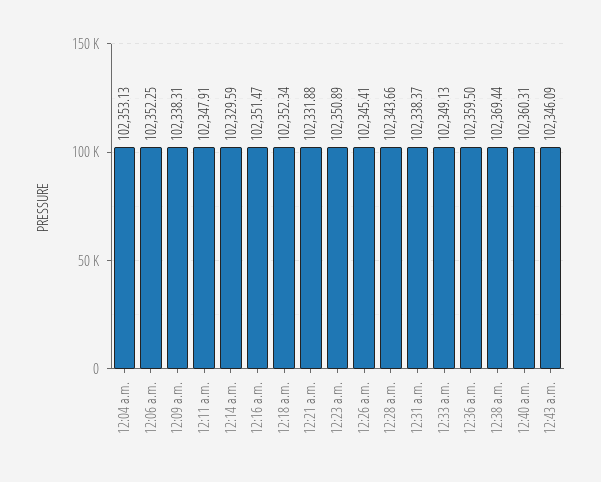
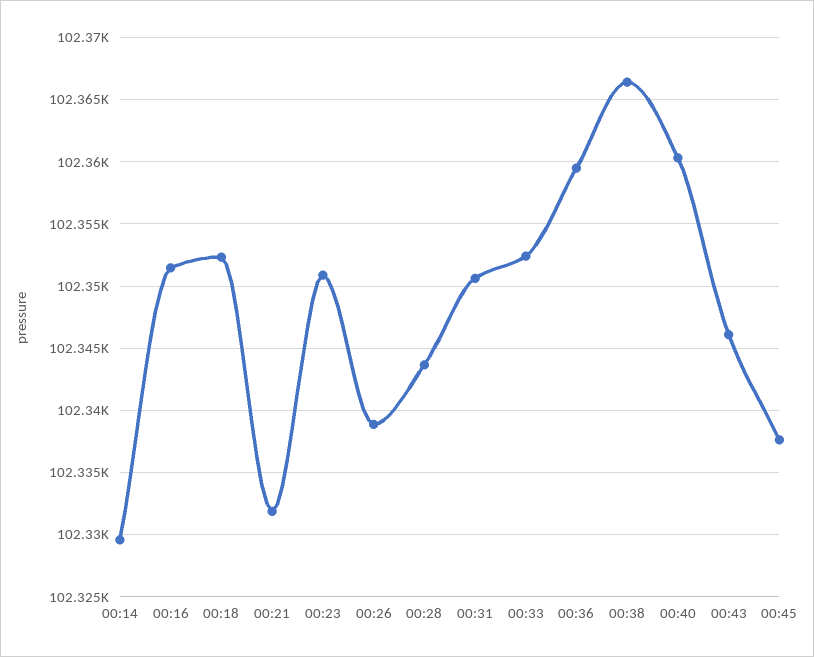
12:04 a.m.: 102353.13 -> none
12:06 a.m.: 102352.25 -> none
12:09 a.m.: 102338.31 -> none
12:11 a.m.: 102347.91 -> none
12:26 a.m.: 102345.41 -> 102339
12:31 a.m.: 102338.37 -> 102350.5
12:33 a.m.: 102349.13 -> 102352.5
12:38 a.m.: 102369.44 -> 102366.5
00:45: none -> 102337.5

